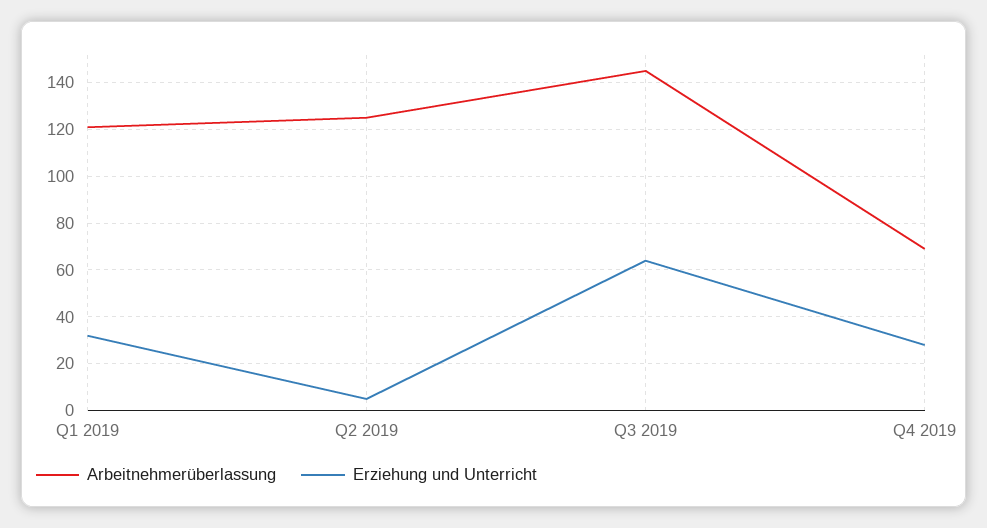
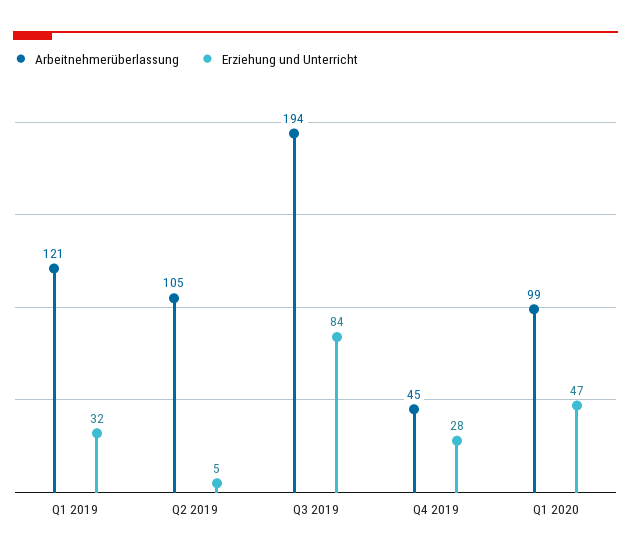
Arbeitnehmerüberlassung, Q2 2019: 125 -> 105
Arbeitnehmerüberlassung, Q3 2019: 145 -> 194
Erziehung und Unterricht, Q3 2019: 65 -> 84
Arbeitnehmerüberlassung, Q4 2019: 70 -> 45
Arbeitnehmerüberlassung, Q1 2020: none -> 99
Erziehung und Unterricht, Q1 2020: none -> 47

